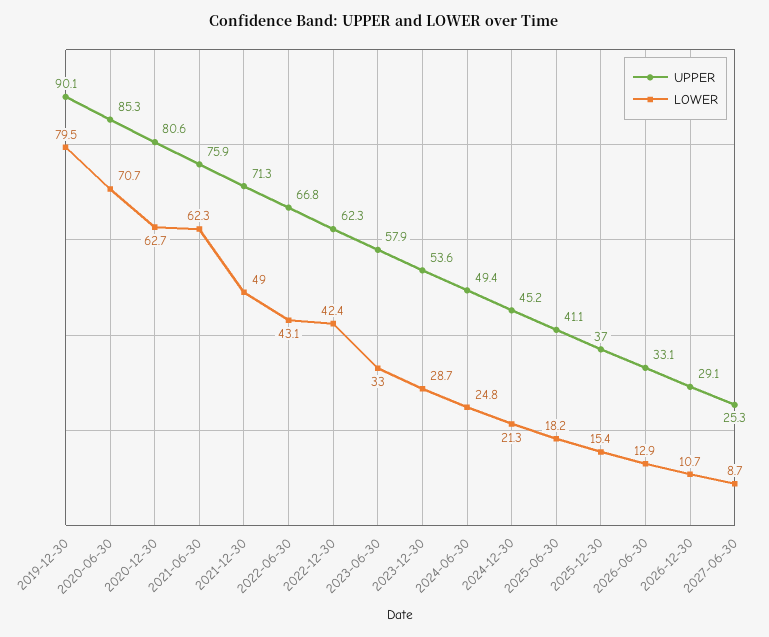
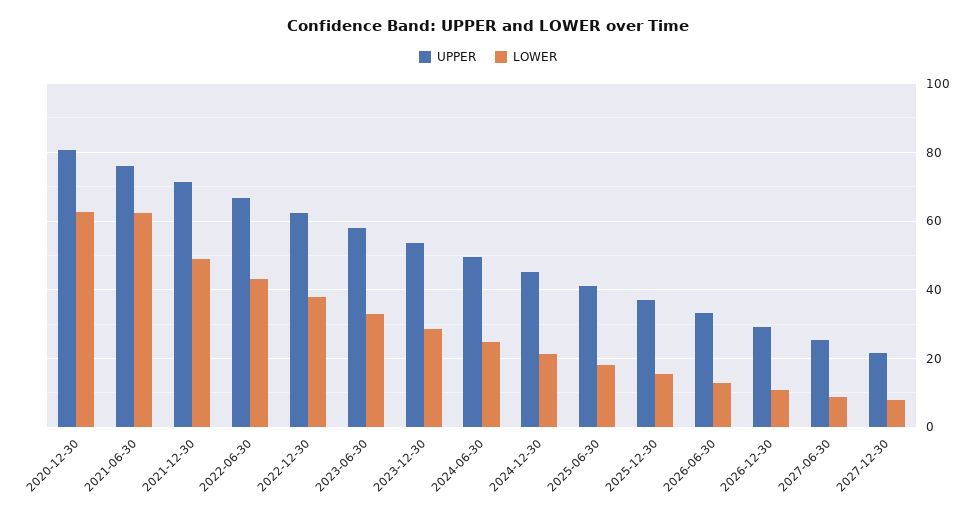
UPPER, 2019-12-30: 90.1 -> none
LOWER, 2019-12-30: 79.5 -> none
UPPER, 2020-06-30: 85.3 -> none
LOWER, 2020-06-30: 70.7 -> none
LOWER, 2022-12-30: 42.4 -> 38
UPPER, 2027-12-30: none -> 22
LOWER, 2027-12-30: none -> 8

